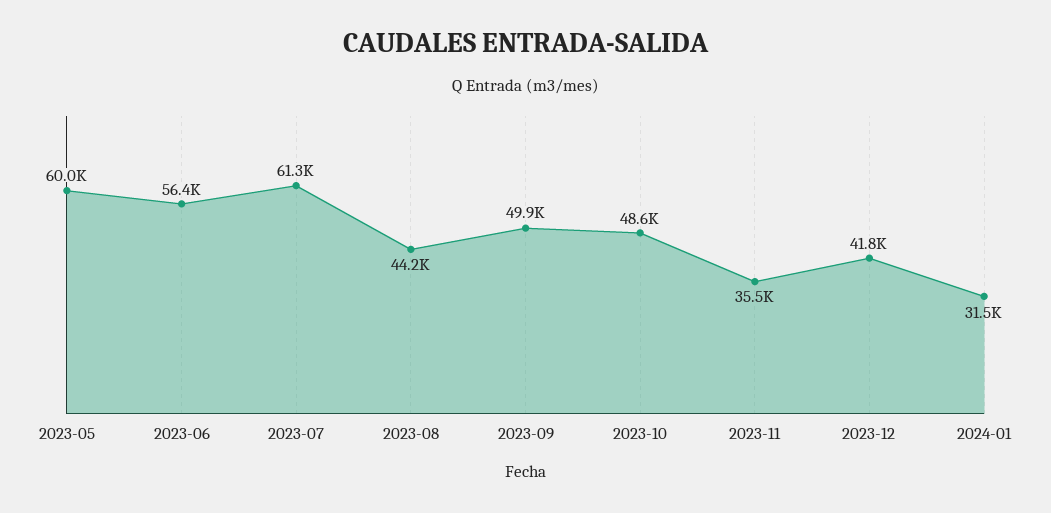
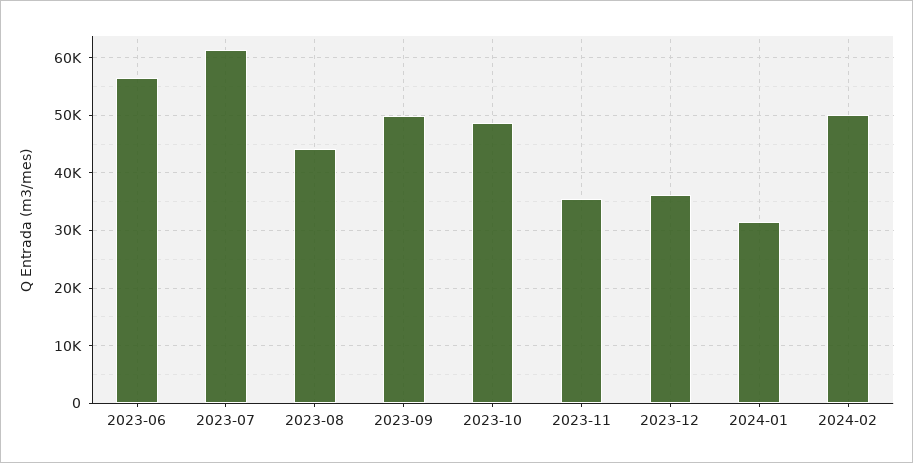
2023-05: 60000 -> none
2023-12: 41800 -> 36000
2024-02: none -> 50000

